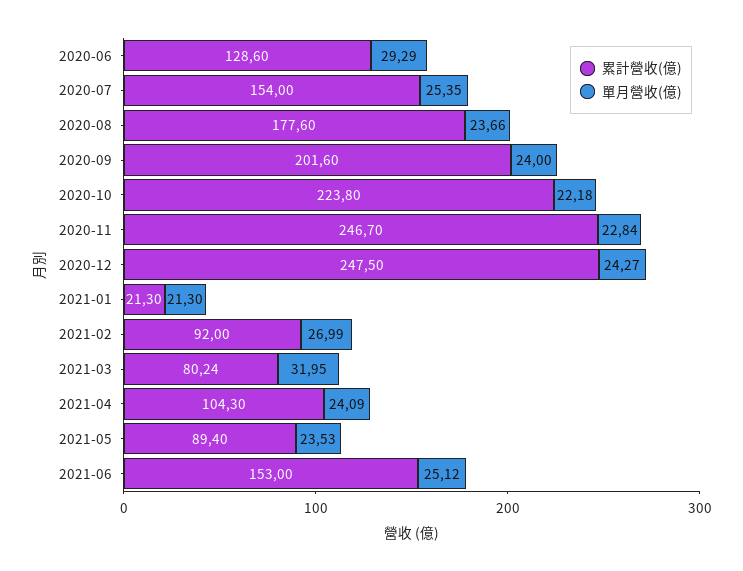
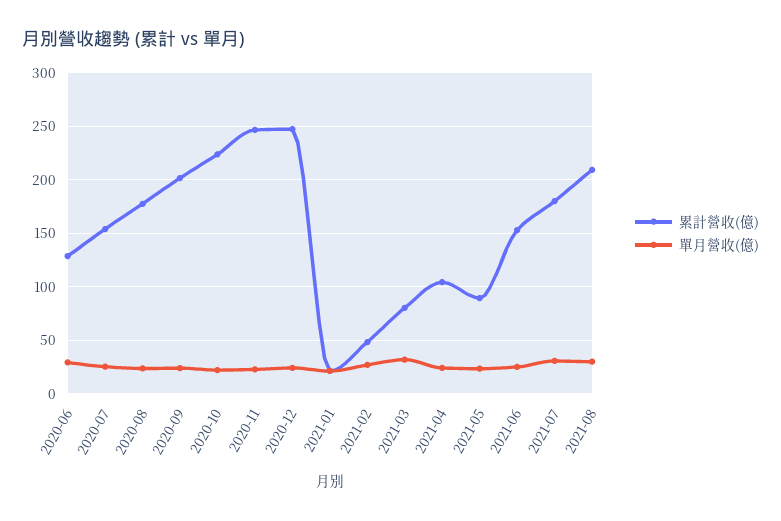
累計營收(億), 2021-02: 92 -> 50
累計營收(億), 2021-07: none -> 180
單月營收(億), 2021-07: none -> 30
累計營收(億), 2021-08: none -> 210
單月營收(億), 2021-08: none -> 30

